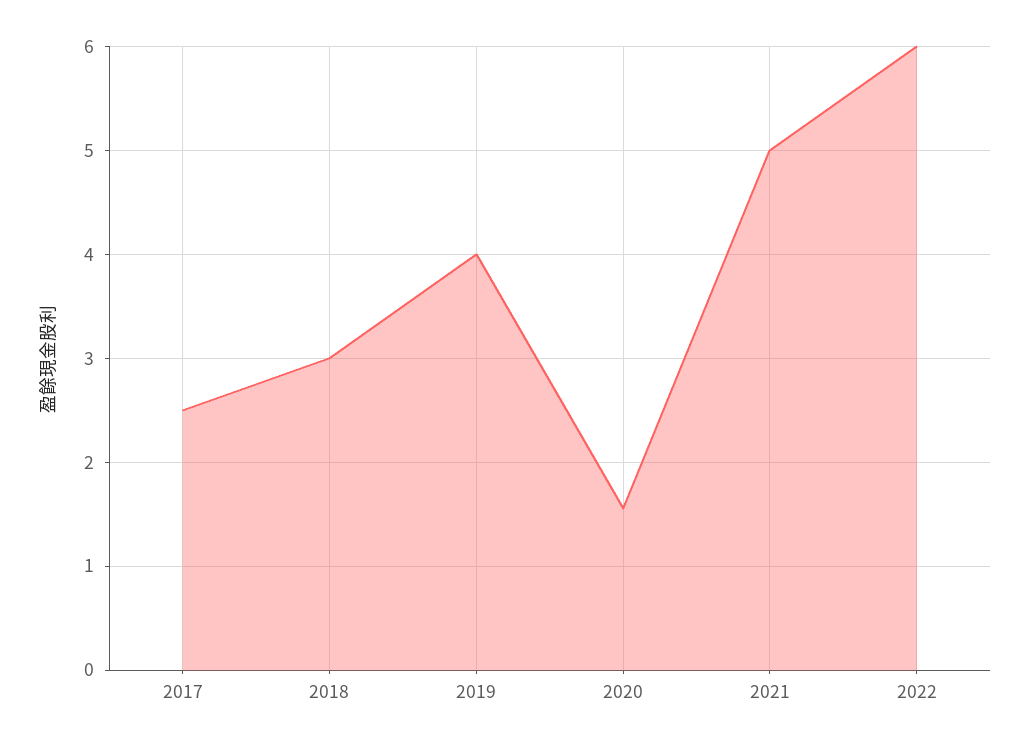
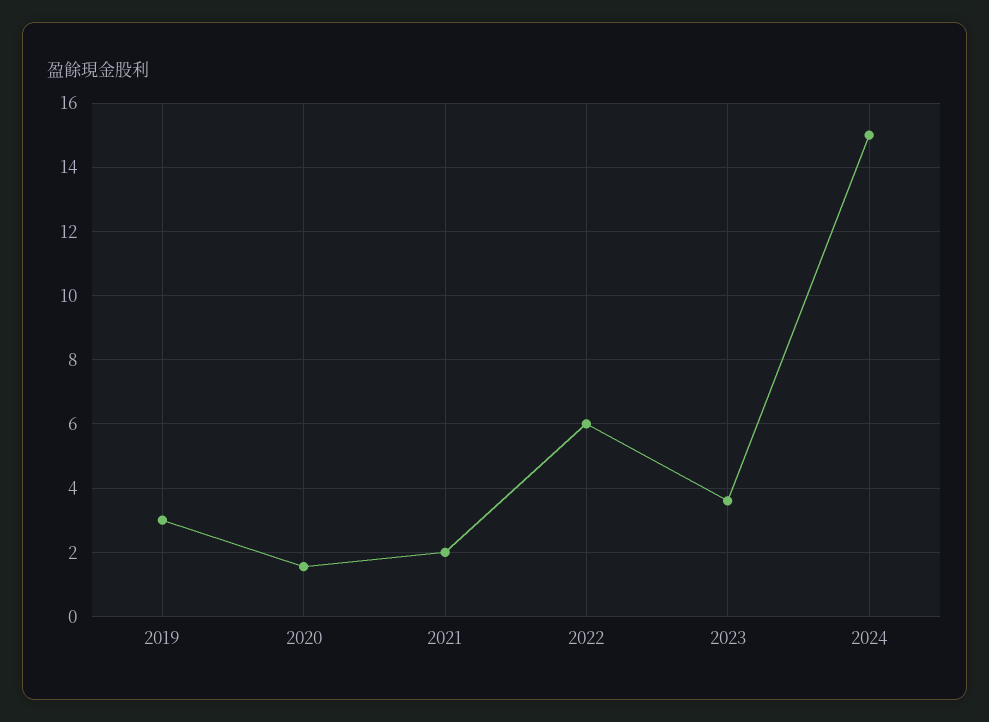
2017: 2.5 -> none
2018: 3 -> none
2019: 4 -> 3
2021: 5 -> 2
2023: none -> 3.6
2024: none -> 15

